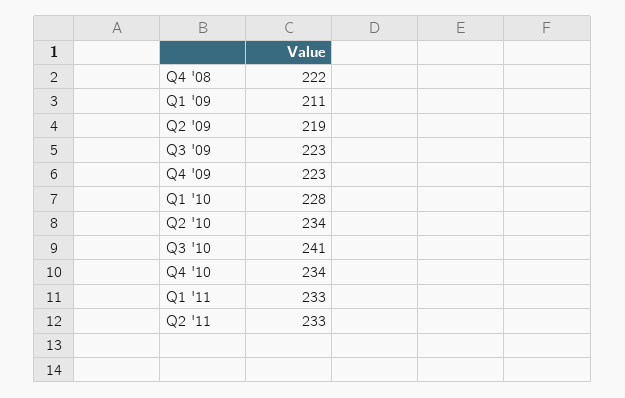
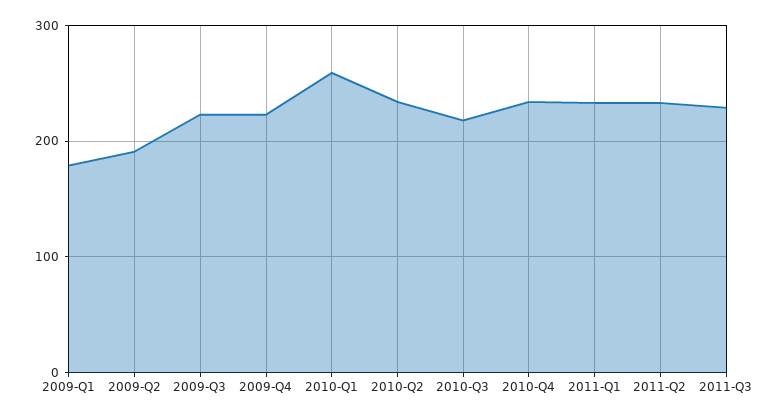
Q4 '08: 222 -> none
Q1 '09: 211 -> 180
Q2 '09: 219 -> 190
Q1 '10: 228 -> 260
Q3 '10: 241 -> 220
2011-Q3: none -> 230

